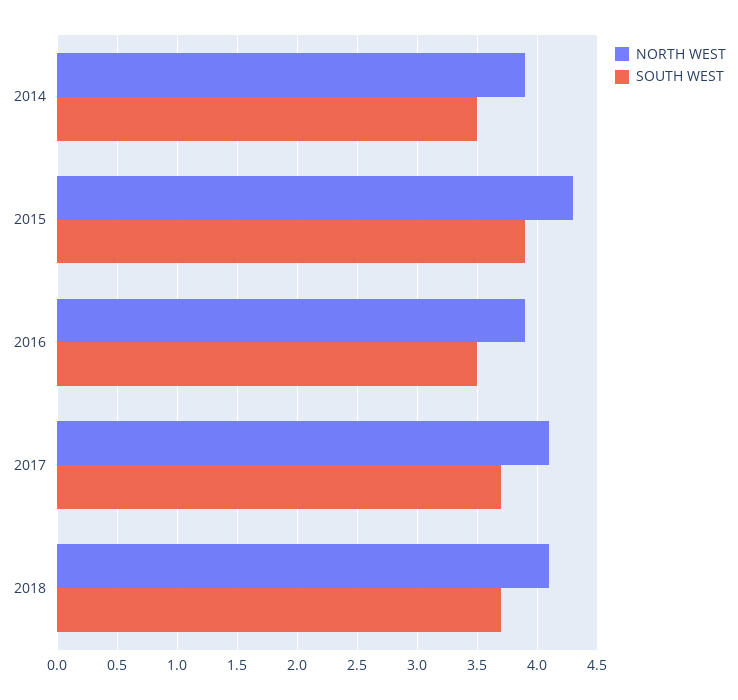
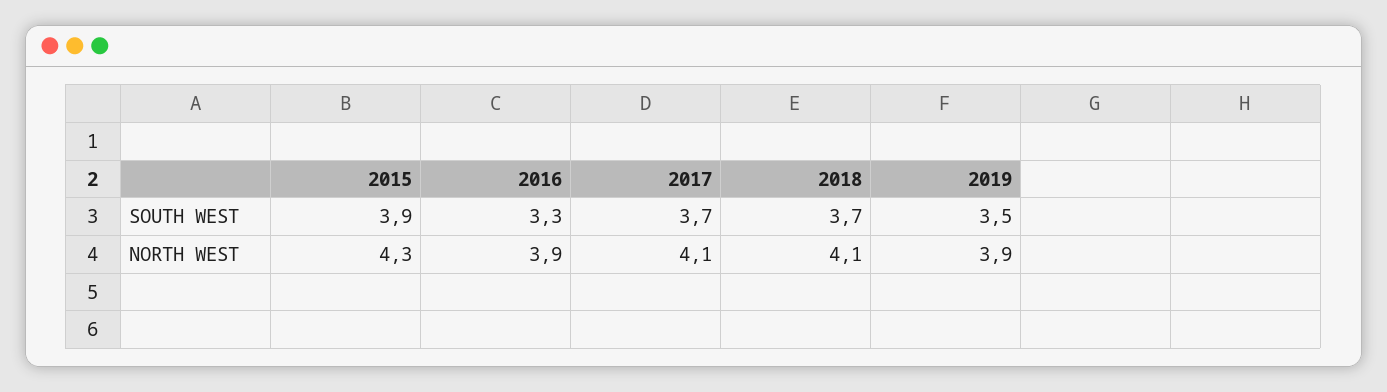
NORTH WEST, 2014: 3.9 -> none
SOUTH WEST, 2014: 3.5 -> none
SOUTH WEST, 2016: 3.5 -> 3.3
SOUTH WEST, 2019: none -> 3.5
NORTH WEST, 2019: none -> 3.9

